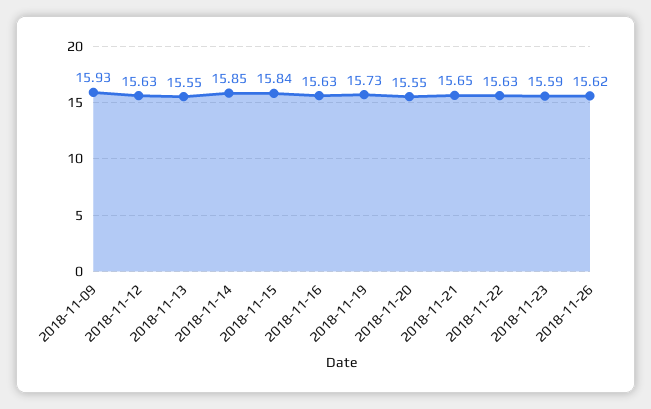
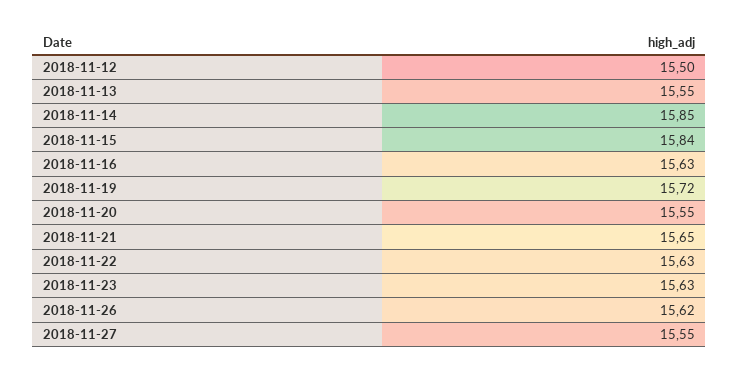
2018-11-09: 15.93 -> none
2018-11-12: 15.63 -> 15.5
2018-11-19: 15.73 -> 15.72
2018-11-23: 15.59 -> 15.63
2018-11-27: none -> 15.55

